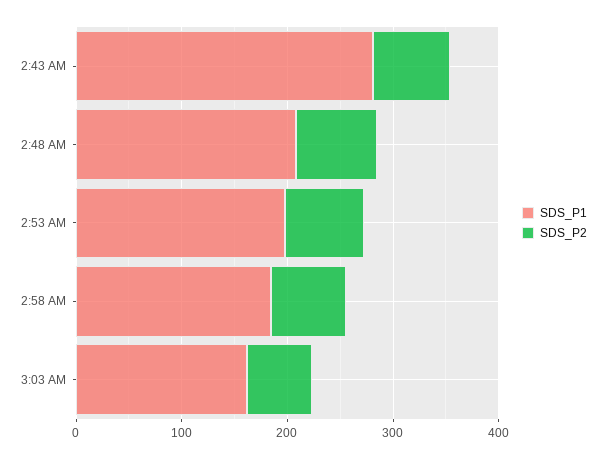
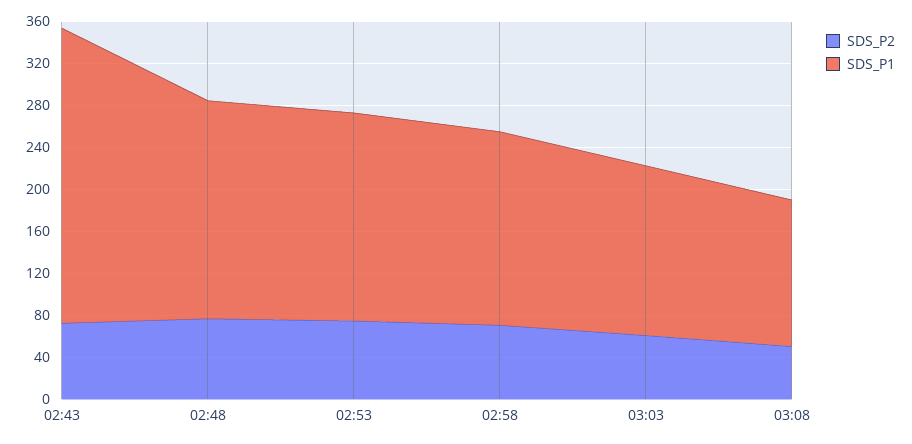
SDS_P2, 03:08: none -> 50
SDS_P1, 03:08: none -> 140

